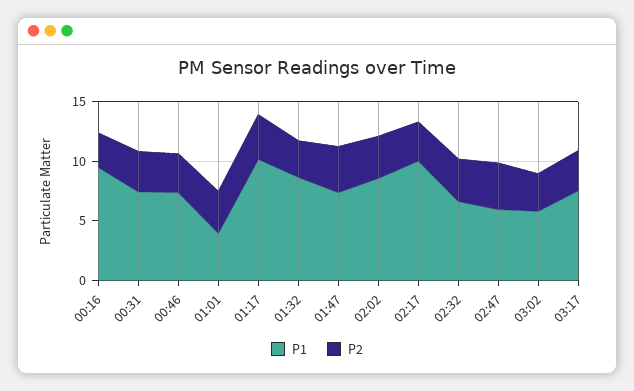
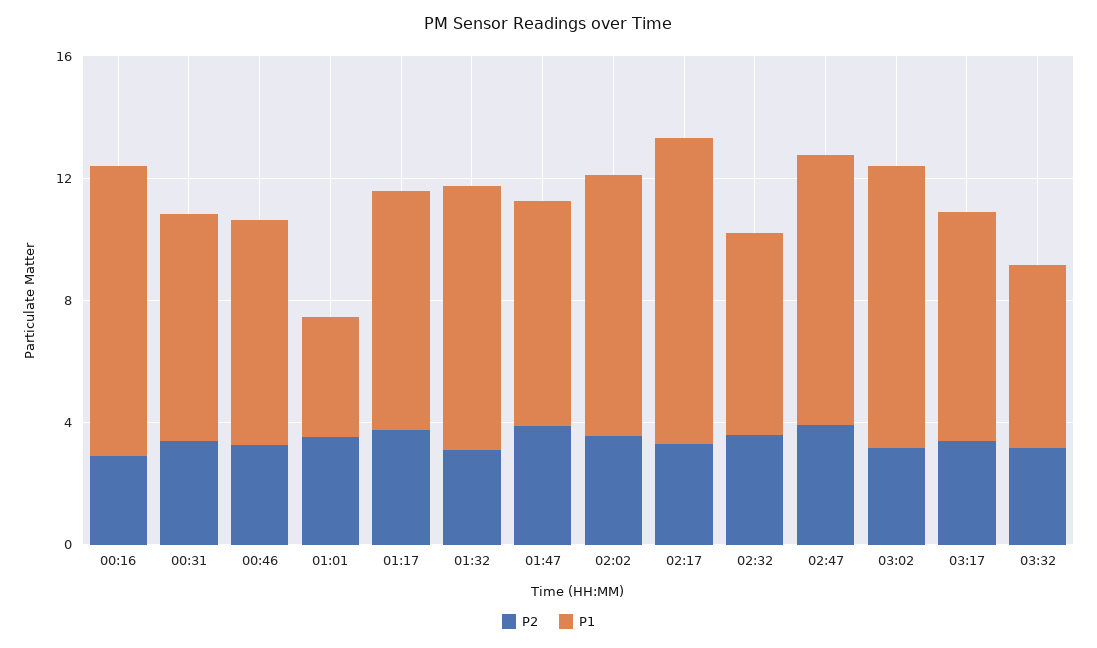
P1, 01:17: 10 -> 8
P1, 02:47: 6 -> 9
P1, 03:02: 6 -> 9
P2, 03:32: none -> 3
P1, 03:32: none -> 6

